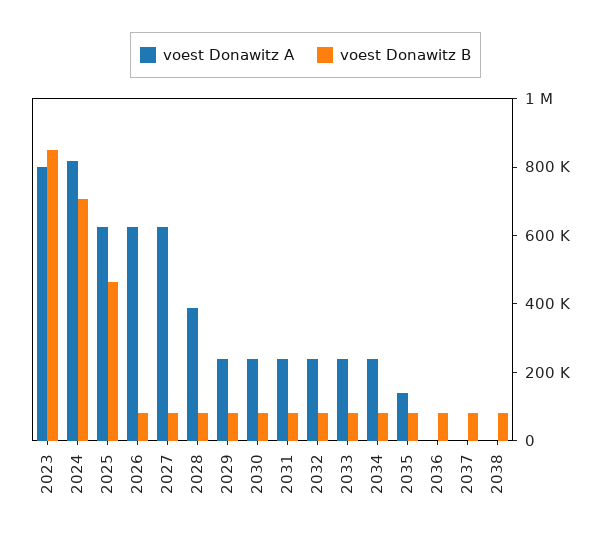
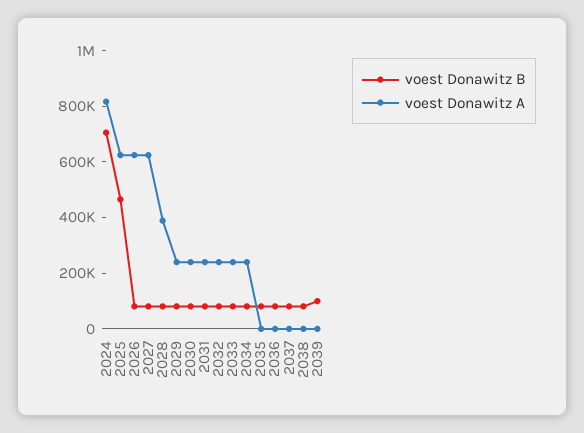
voest Donawitz A, 2023: 800000 -> none
voest Donawitz B, 2023: 850000 -> none
voest Donawitz A, 2035: 150000 -> 0
voest Donawitz B, 2039: none -> 100000
voest Donawitz A, 2039: none -> 0

